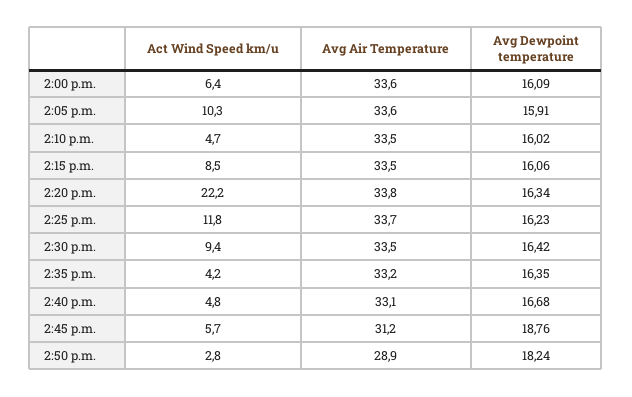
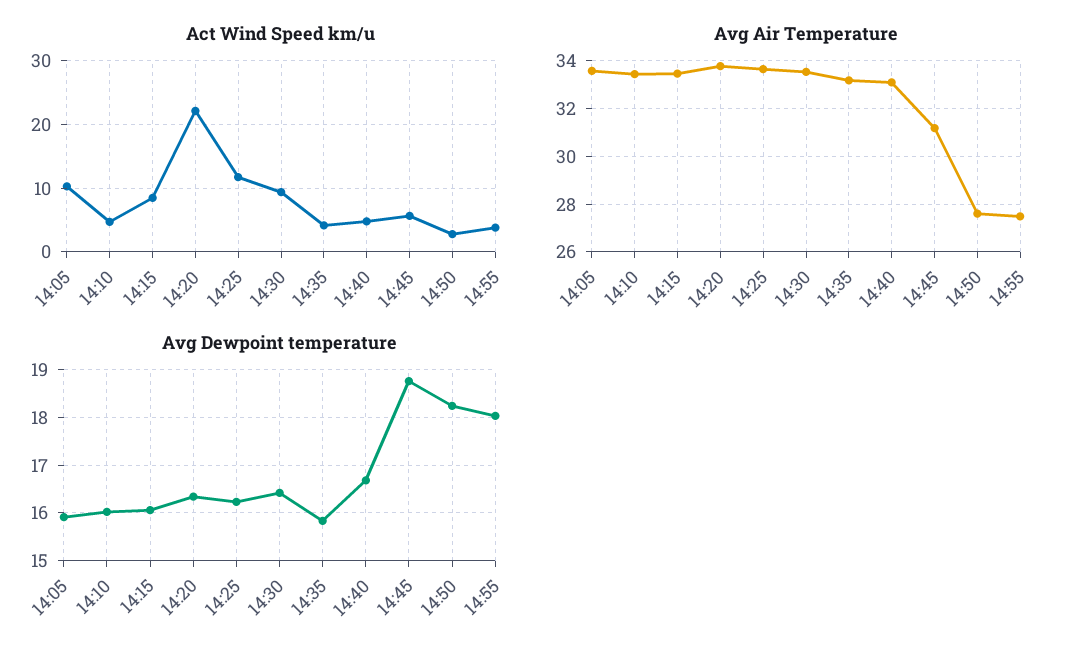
Act Wind Speed km/u, 2:00 p.m.: 6.4 -> none
Avg Air Temperature, 2:00 p.m.: 33.6 -> none
Avg Dewpoint temperature, 2:00 p.m.: 16.09 -> none
Avg Dewpoint temperature, 2:35 p.m.: 16.35 -> 15.8
Avg Air Temperature, 2:50 p.m.: 28.9 -> 27.5
Act Wind Speed km/u, 14:55: none -> 4
Avg Air Temperature, 14:55: none -> 27.5
Avg Dewpoint temperature, 14:55: none -> 18

